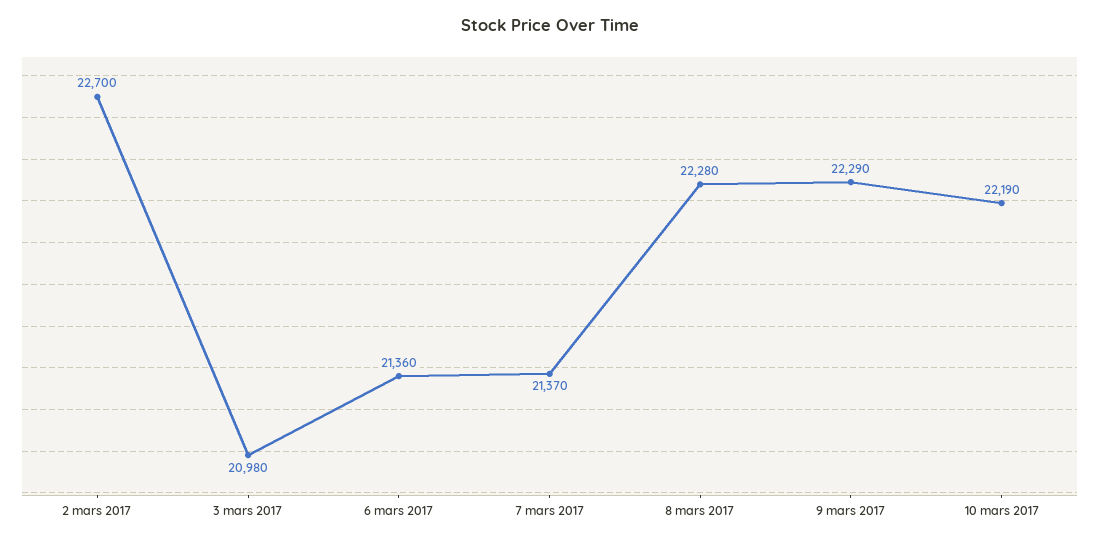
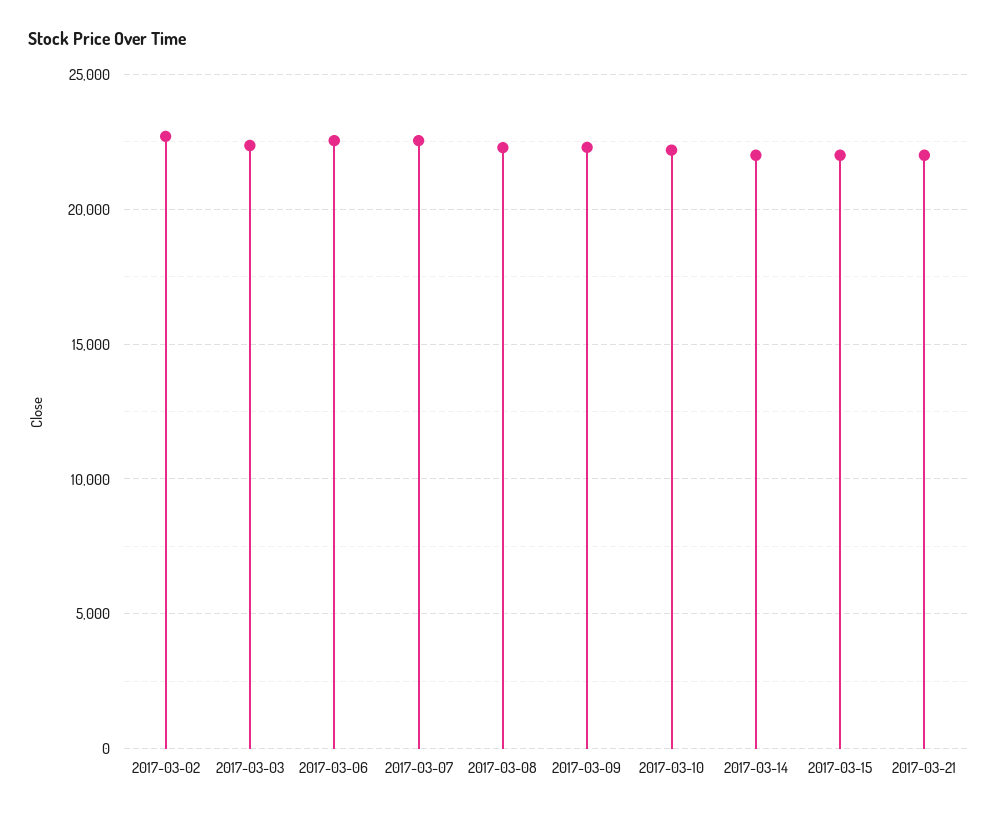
3 mars 2017: 20980 -> 22500
6 mars 2017: 21360 -> 22500
7 mars 2017: 21370 -> 22500
2017-03-14: none -> 22000
2017-03-15: none -> 22000
2017-03-21: none -> 22000

